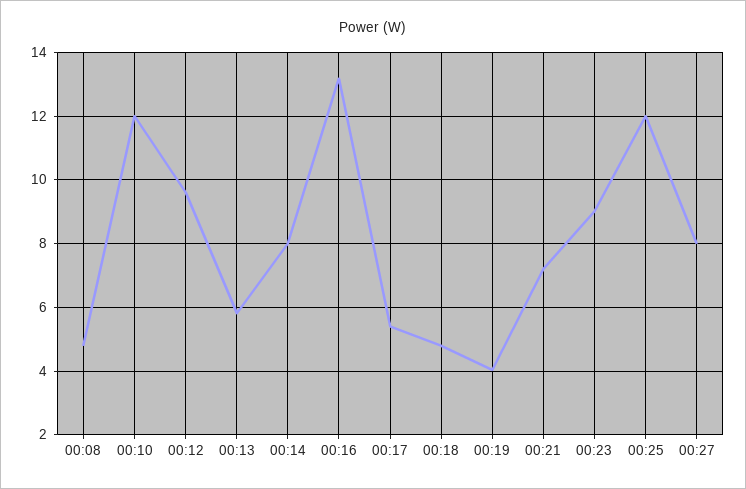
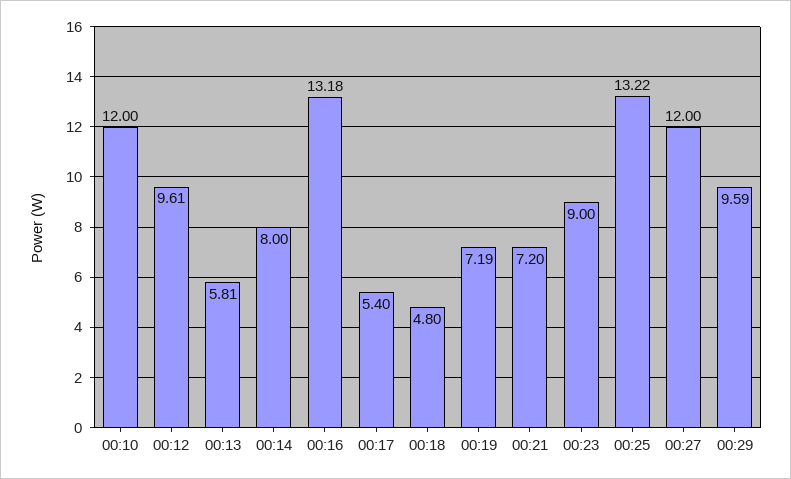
00:08: 4.8 -> none
00:19: 4 -> 7.19
00:25: 12 -> 13.22
00:27: 8 -> 12
00:29: none -> 9.59

